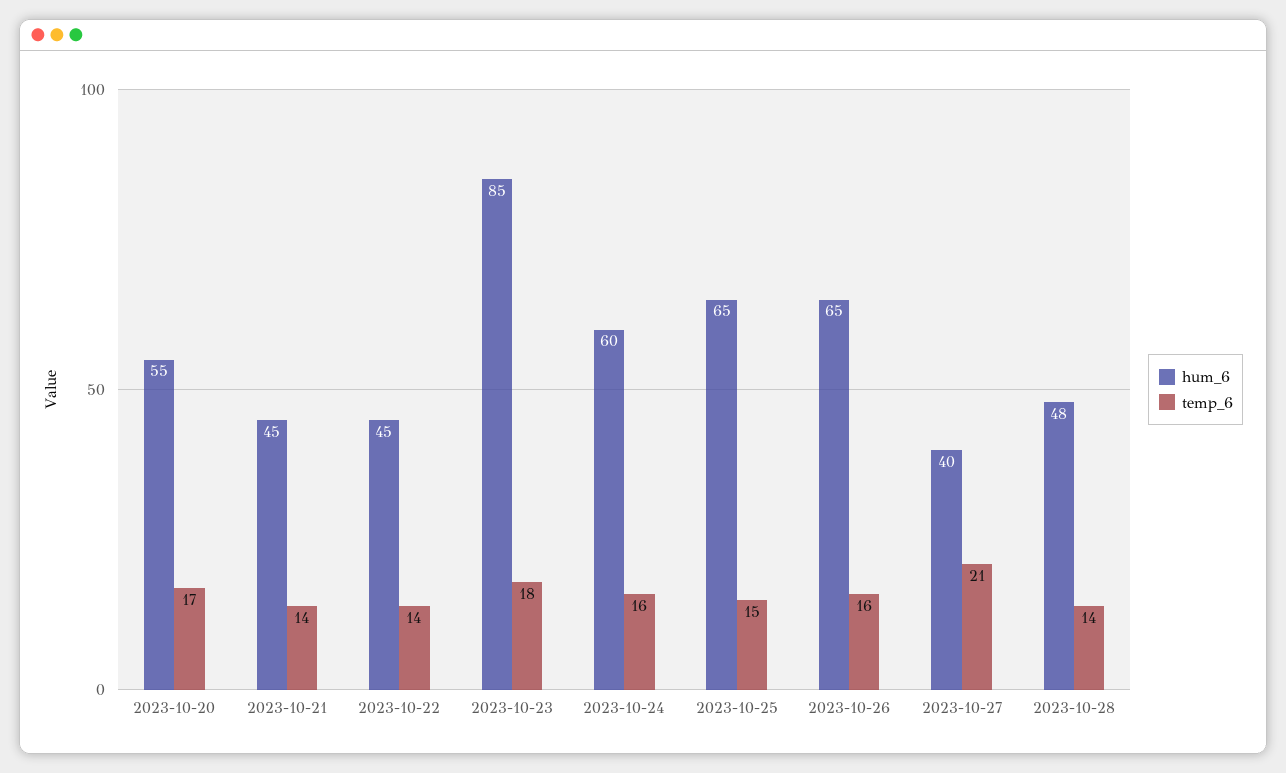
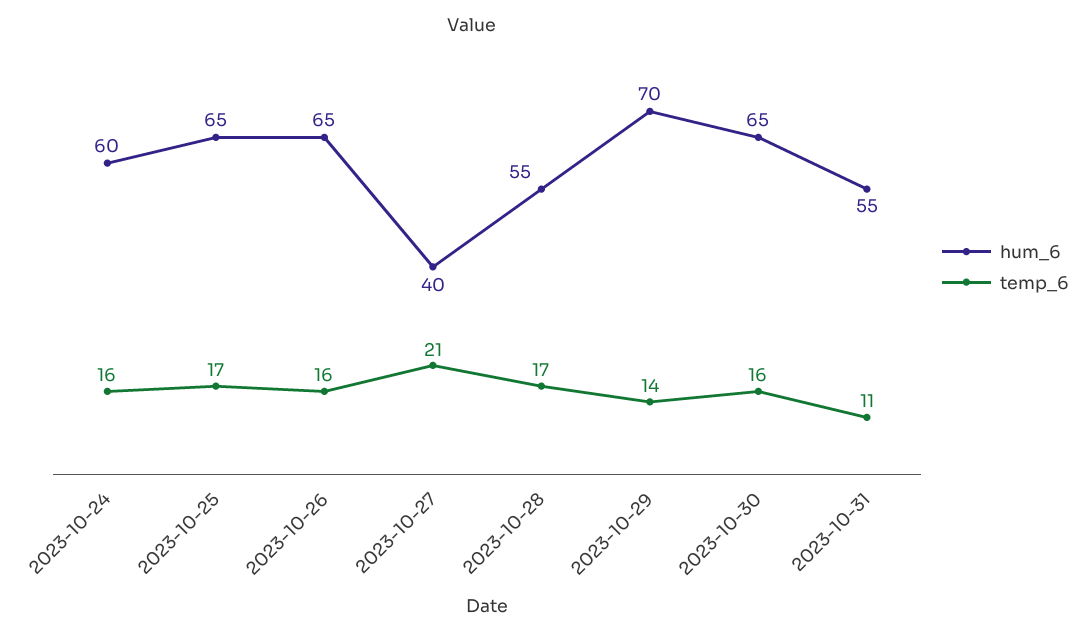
hum_6, 2023-10-20: 55 -> none
temp_6, 2023-10-20: 17 -> none
hum_6, 2023-10-21: 45 -> none
temp_6, 2023-10-21: 14 -> none
hum_6, 2023-10-22: 45 -> none
temp_6, 2023-10-22: 14 -> none
hum_6, 2023-10-23: 85 -> none
temp_6, 2023-10-23: 18 -> none
temp_6, 2023-10-25: 15 -> 17
hum_6, 2023-10-28: 48 -> 55
temp_6, 2023-10-28: 14 -> 17
hum_6, 2023-10-29: none -> 70
temp_6, 2023-10-29: none -> 14
hum_6, 2023-10-30: none -> 65
temp_6, 2023-10-30: none -> 16
hum_6, 2023-10-31: none -> 55
temp_6, 2023-10-31: none -> 11

